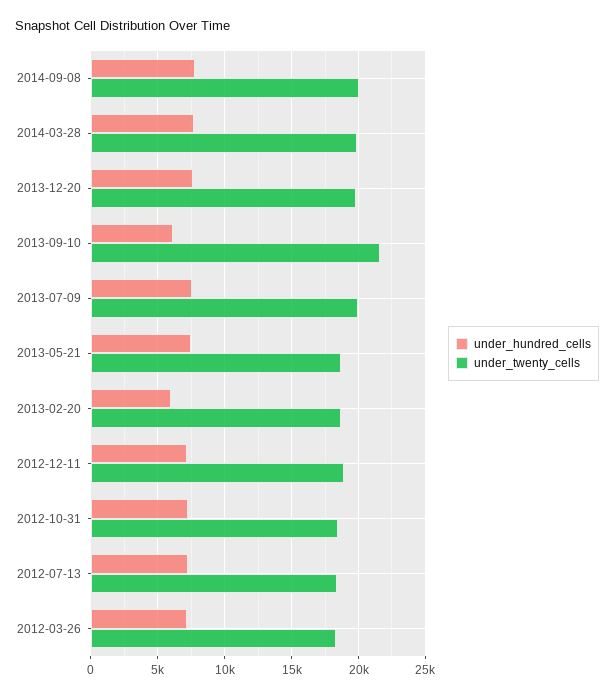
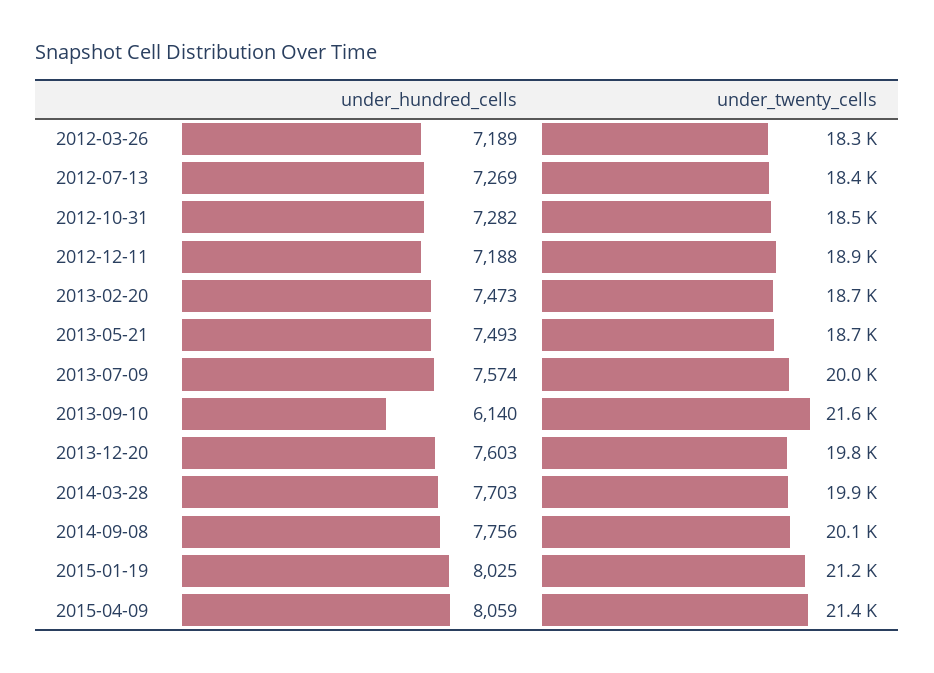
under_hundred_cells, 2013-02-20: 6000 -> 7473
under_hundred_cells, 2015-01-19: none -> 8025
under_twenty_cells, 2015-01-19: none -> 21200
under_hundred_cells, 2015-04-09: none -> 8059
under_twenty_cells, 2015-04-09: none -> 21400

